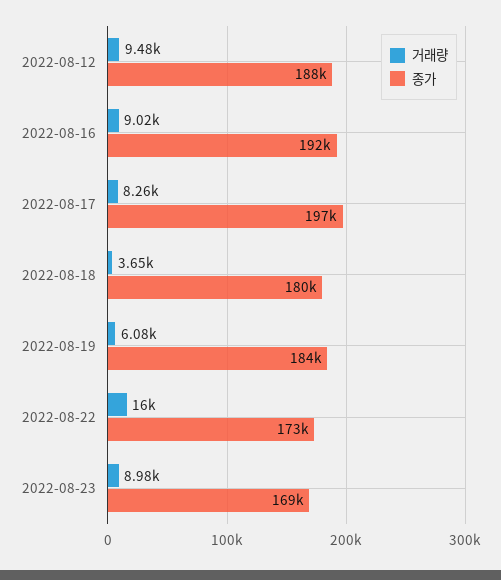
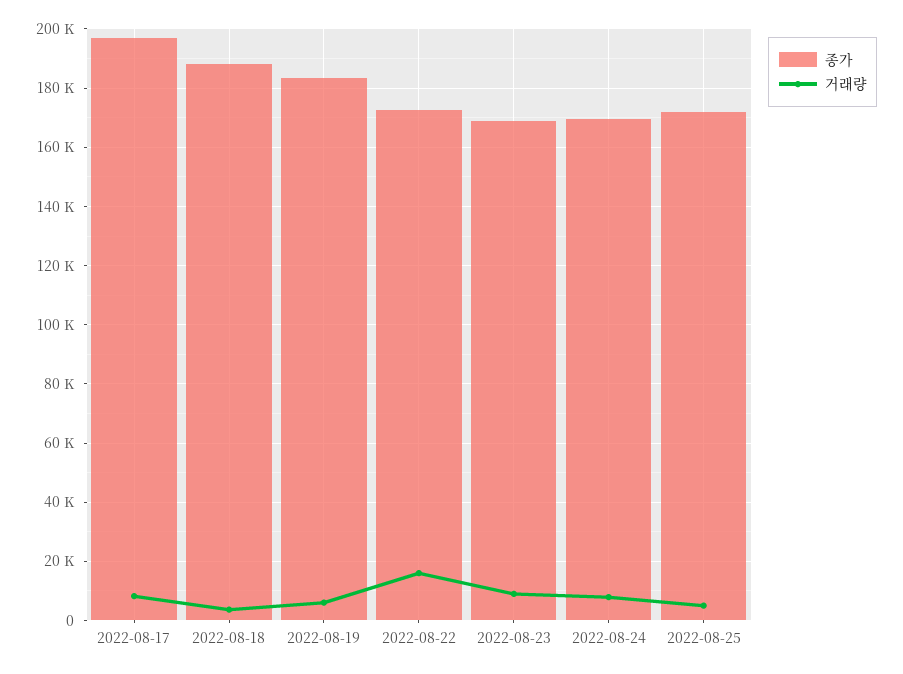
거래량, 2022-08-12: 9480 -> none
종가, 2022-08-12: 188000 -> none
거래량, 2022-08-16: 9020 -> none
종가, 2022-08-16: 192000 -> none
종가, 2022-08-18: 180000 -> 187500
종가, 2022-08-24: none -> 170000
거래량, 2022-08-24: none -> 7500
종가, 2022-08-25: none -> 172500
거래량, 2022-08-25: none -> 5000

